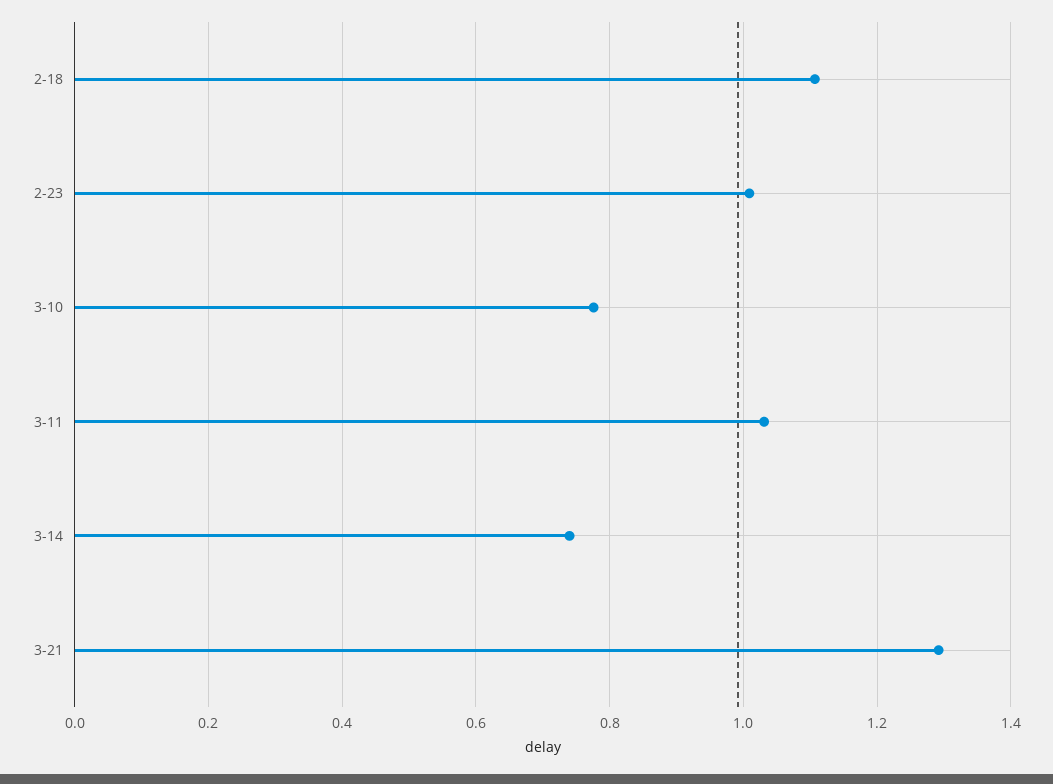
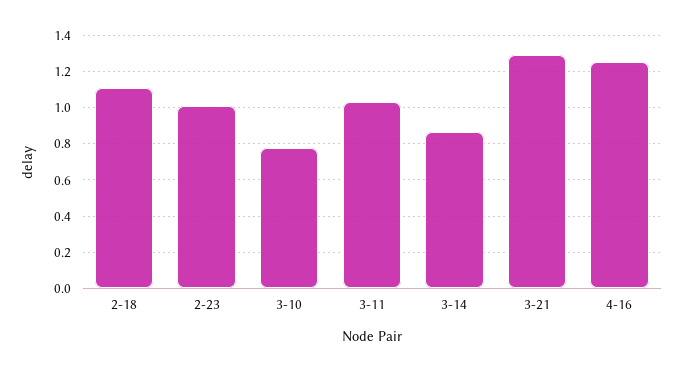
3-14: 0.74 -> 0.85
4-16: none -> 1.25

